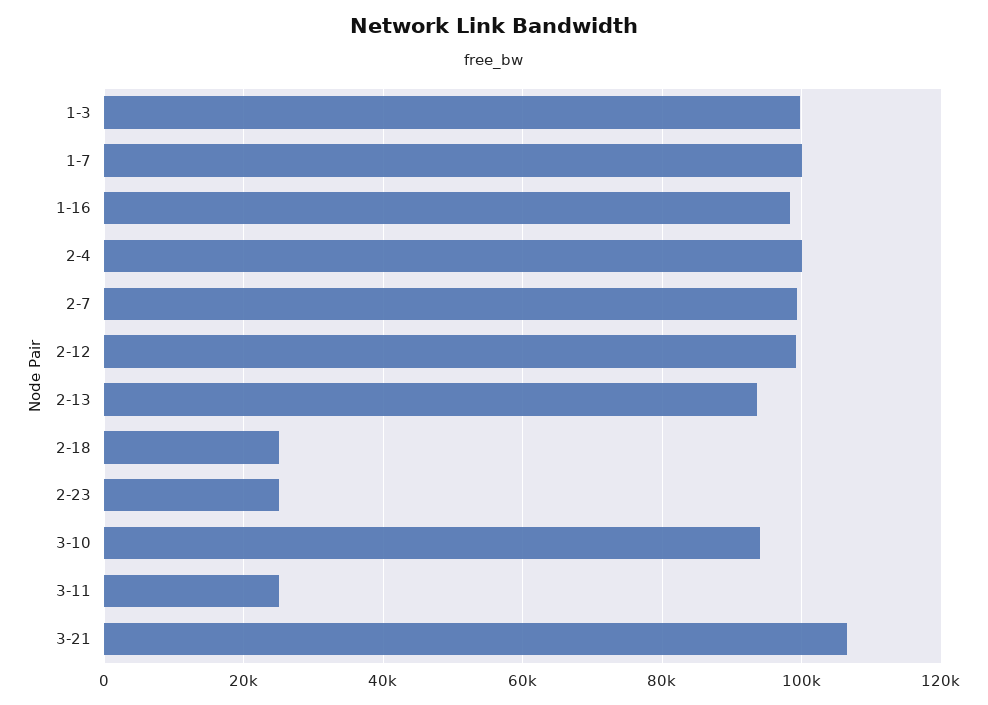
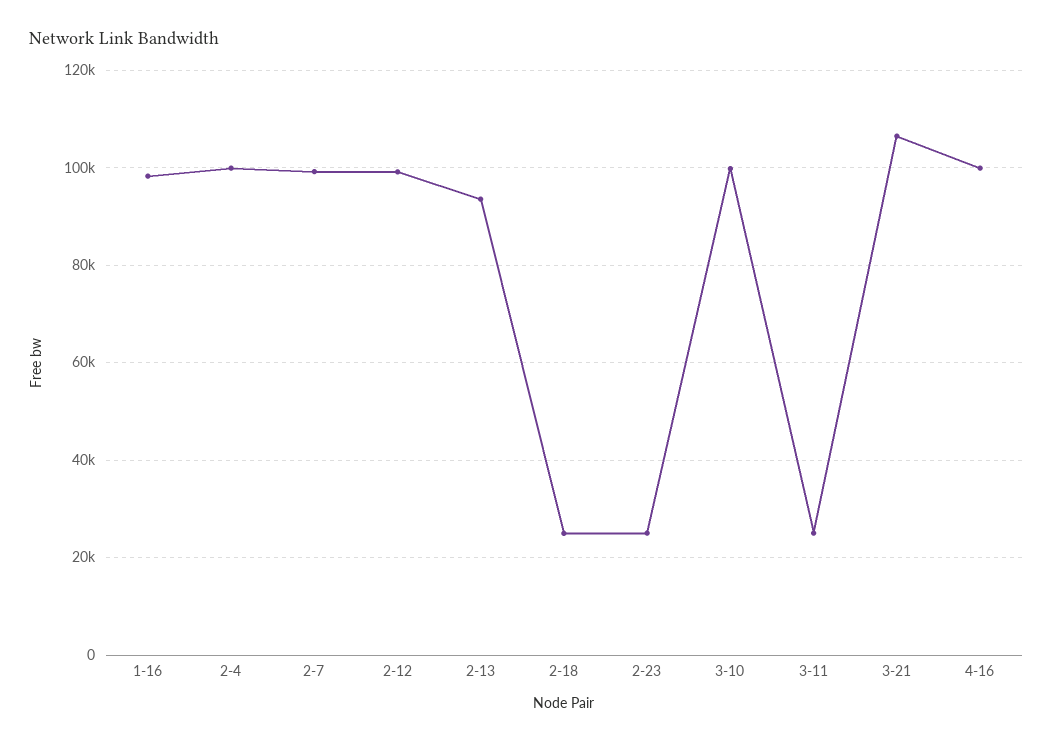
1-3: 100000 -> none
1-7: 100000 -> none
3-10: 94000 -> 100000
4-16: none -> 100000

